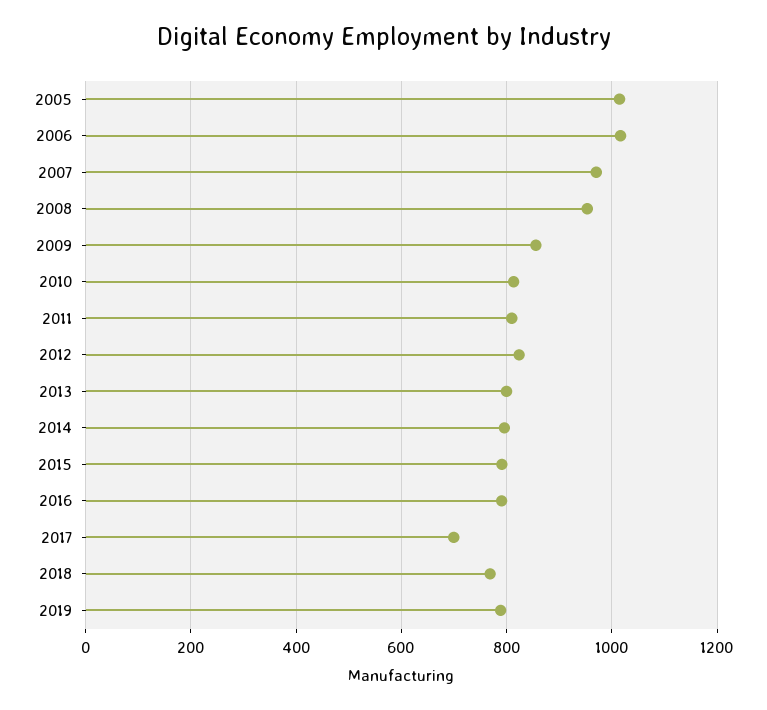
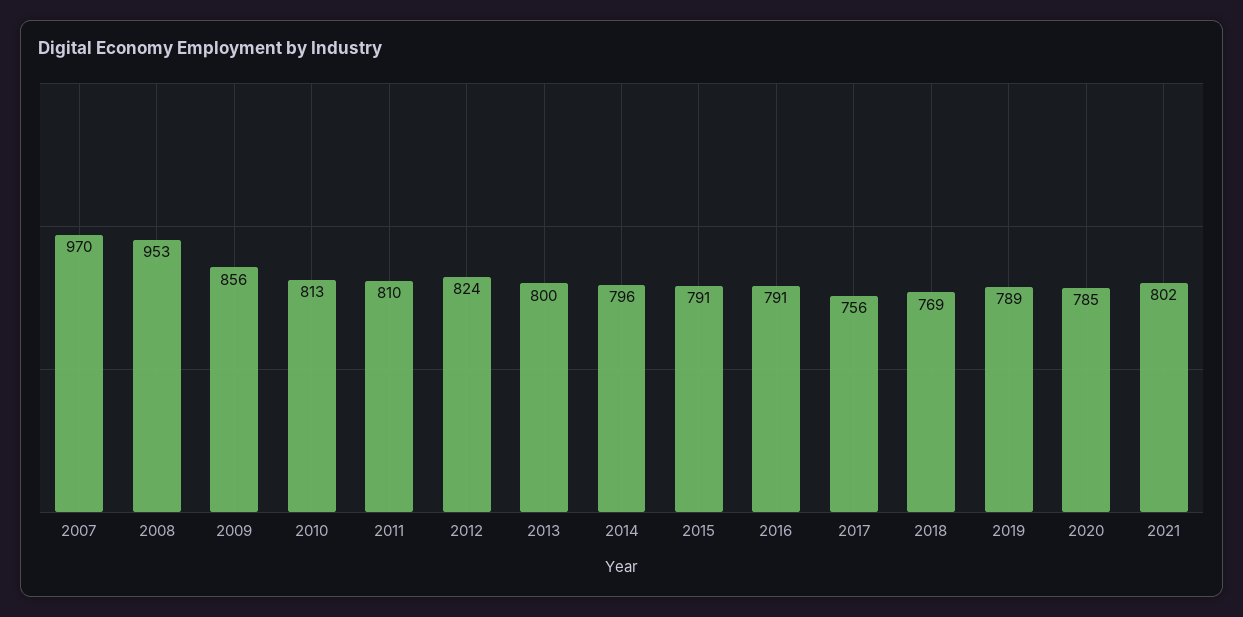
2005: 1020 -> none
2006: 1020 -> none
2017: 700 -> 756
2020: none -> 785
2021: none -> 802

